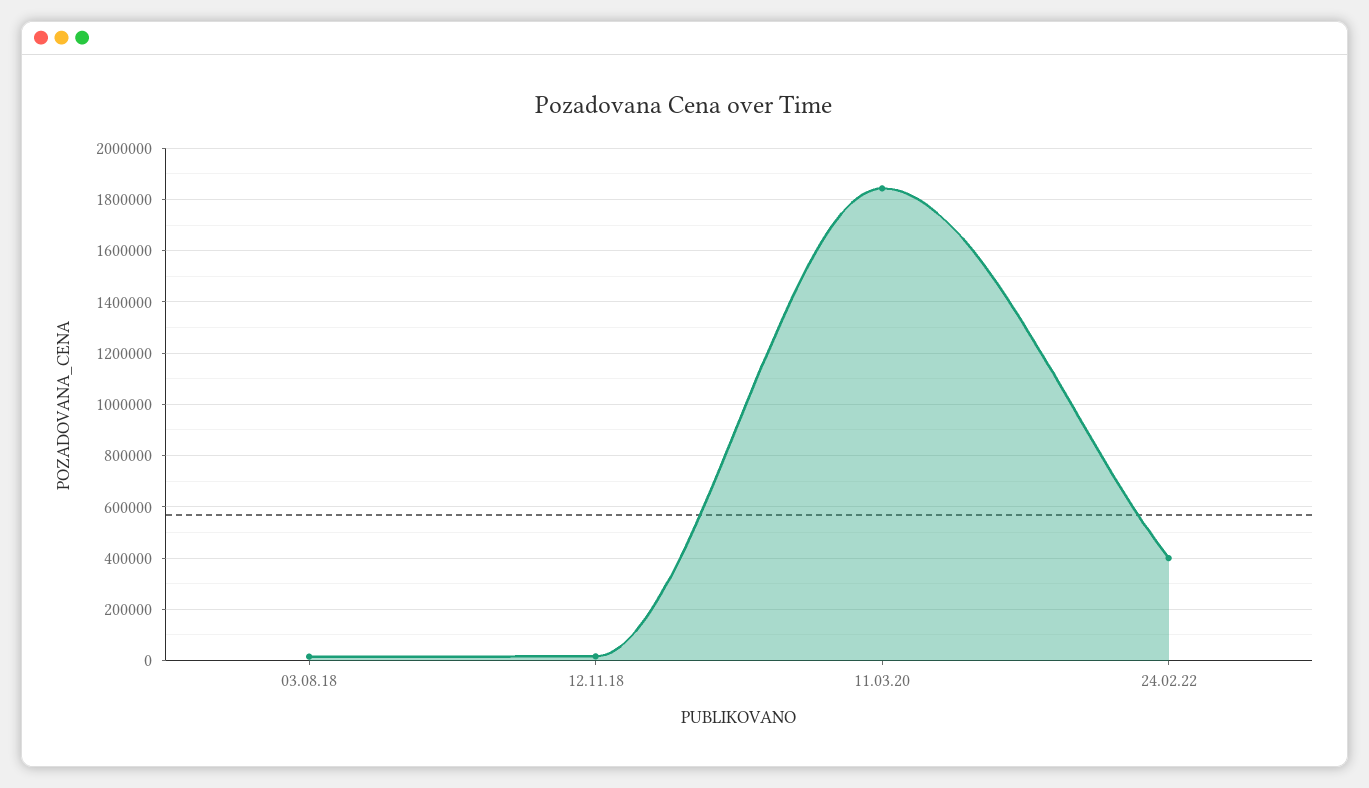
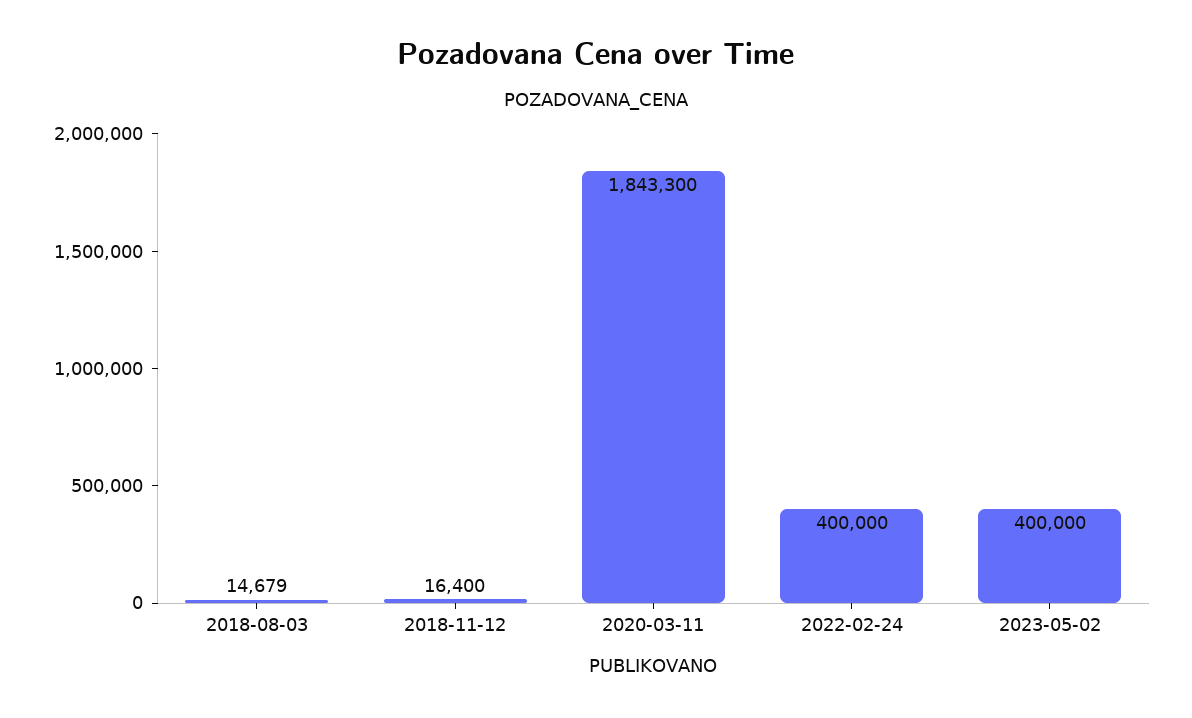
2023-05-02: none -> 400000

